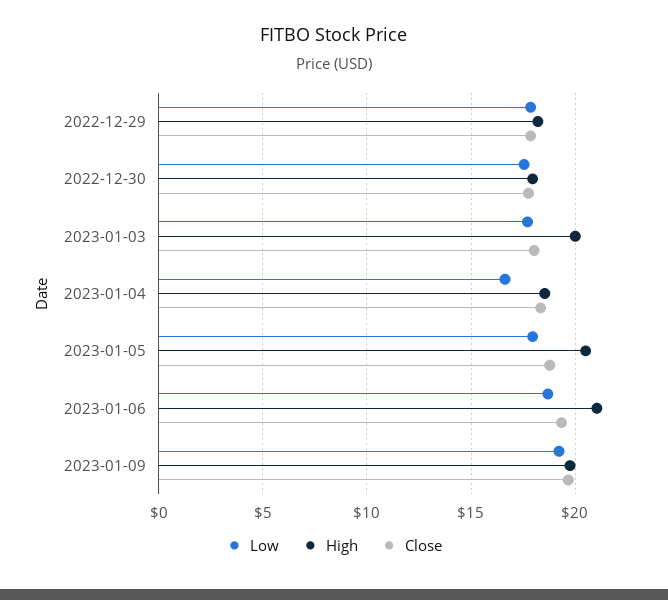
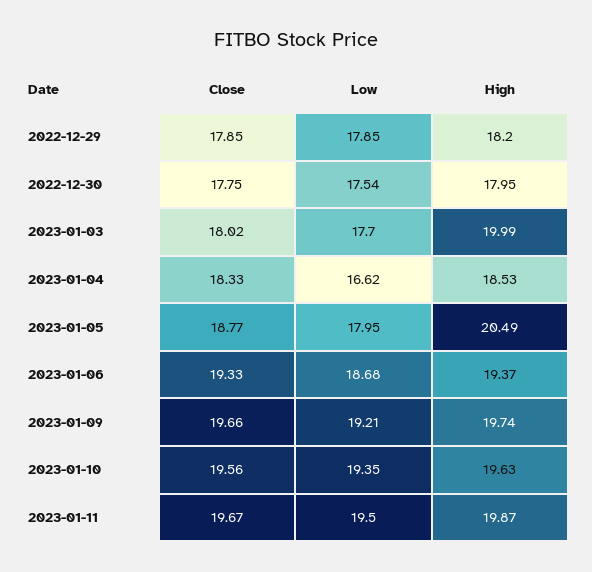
High, 2023-01-06: 21 -> 19.37
Close, 2023-01-10: none -> 19.56
Low, 2023-01-10: none -> 19.35
High, 2023-01-10: none -> 19.63
Close, 2023-01-11: none -> 19.67
Low, 2023-01-11: none -> 19.5
High, 2023-01-11: none -> 19.87

